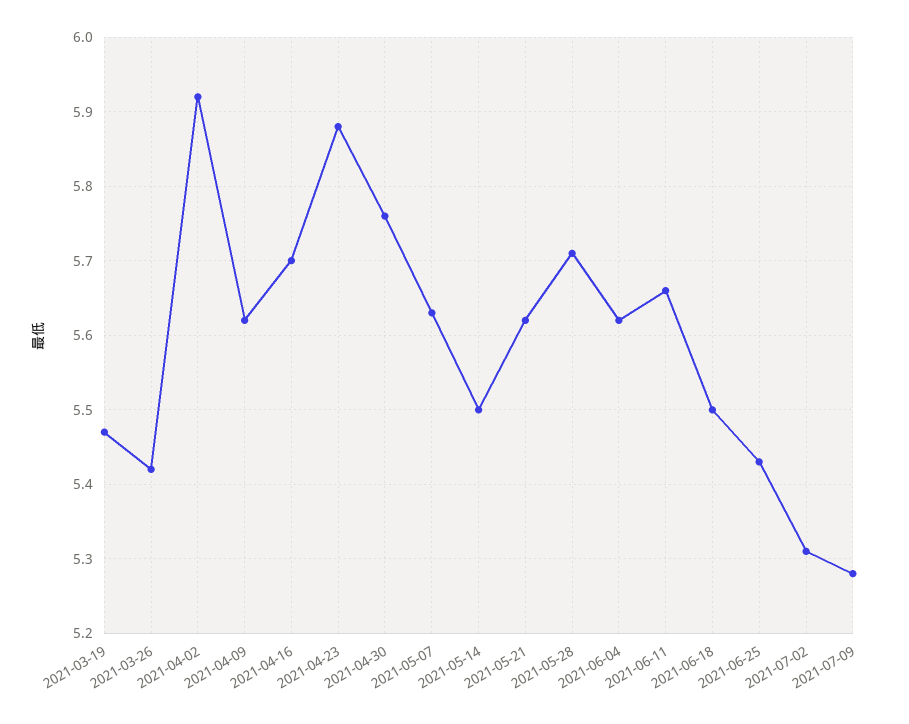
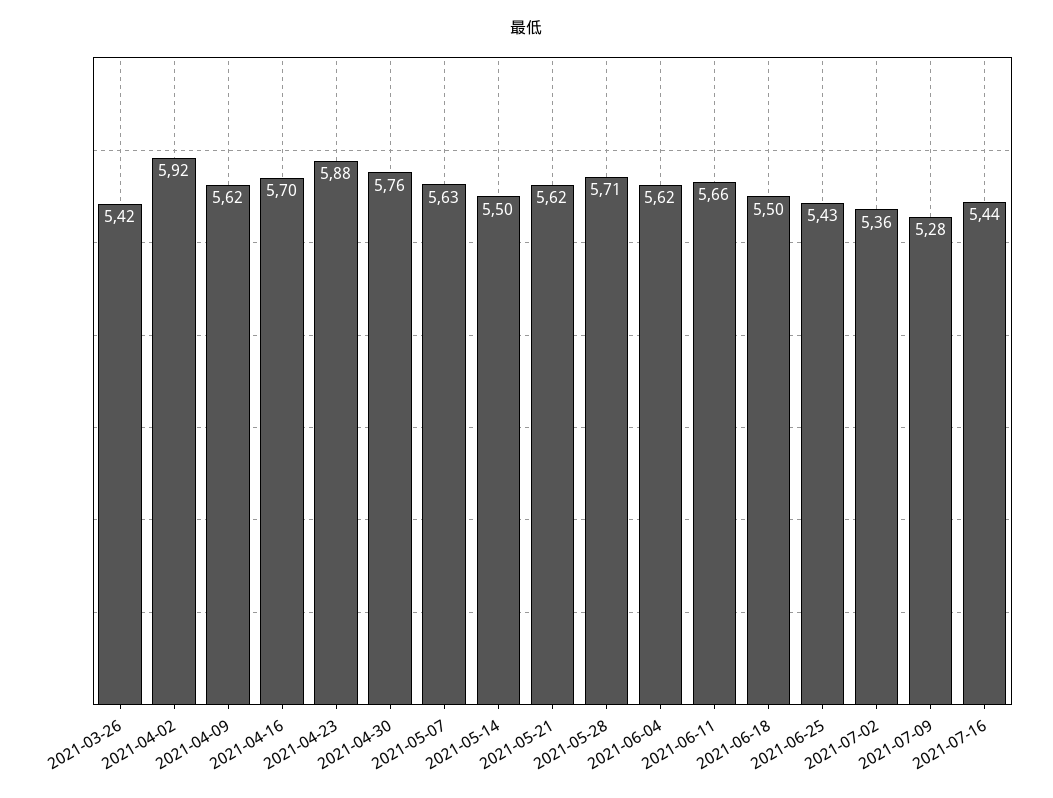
2021-03-19: 5.47 -> none
2021-07-02: 5.31 -> 5.36
2021-07-16: none -> 5.44

